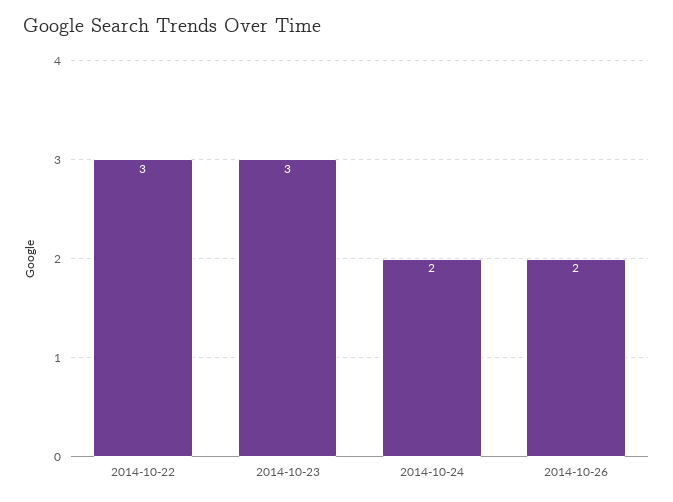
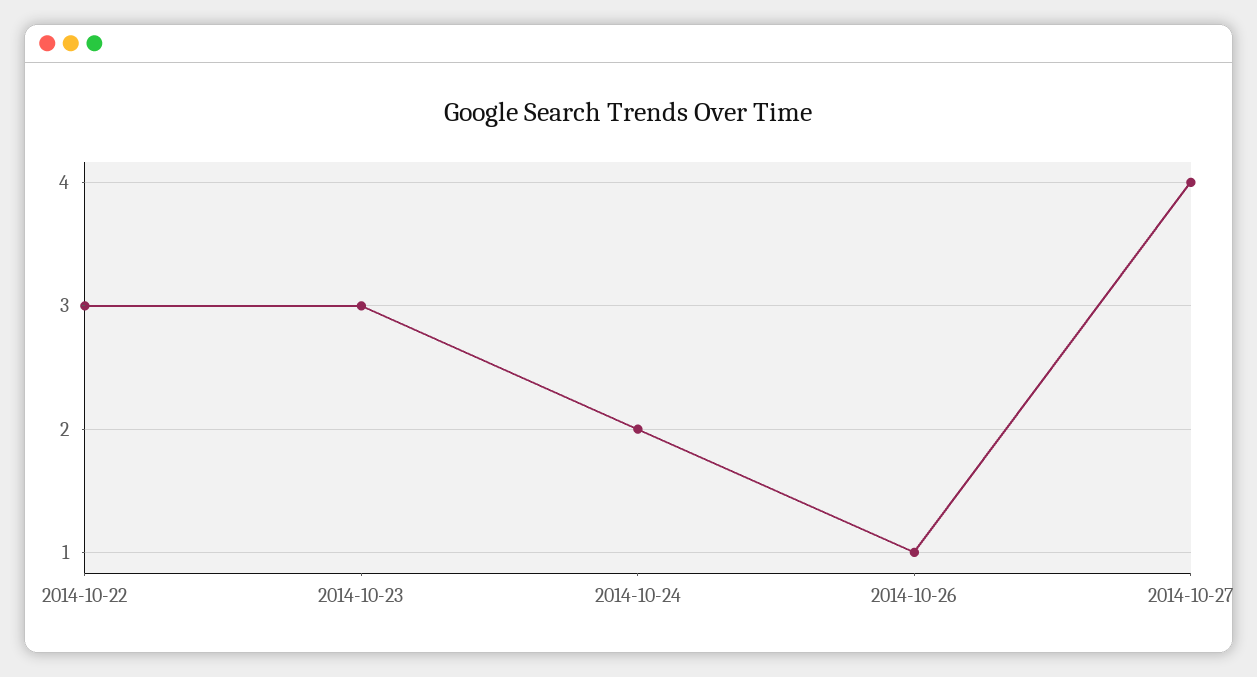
2014-10-26: 2 -> 1
2014-10-27: none -> 4

